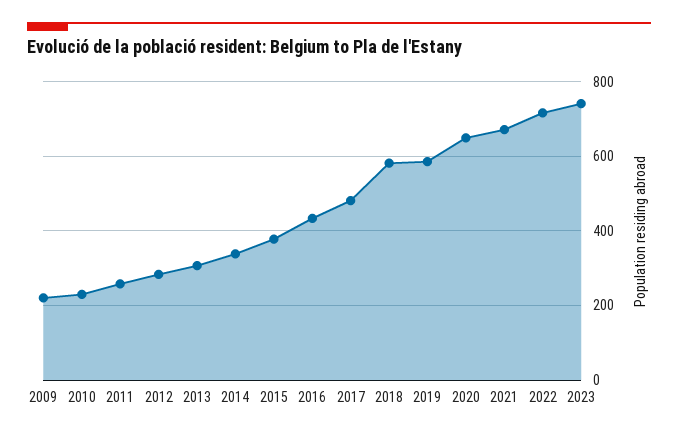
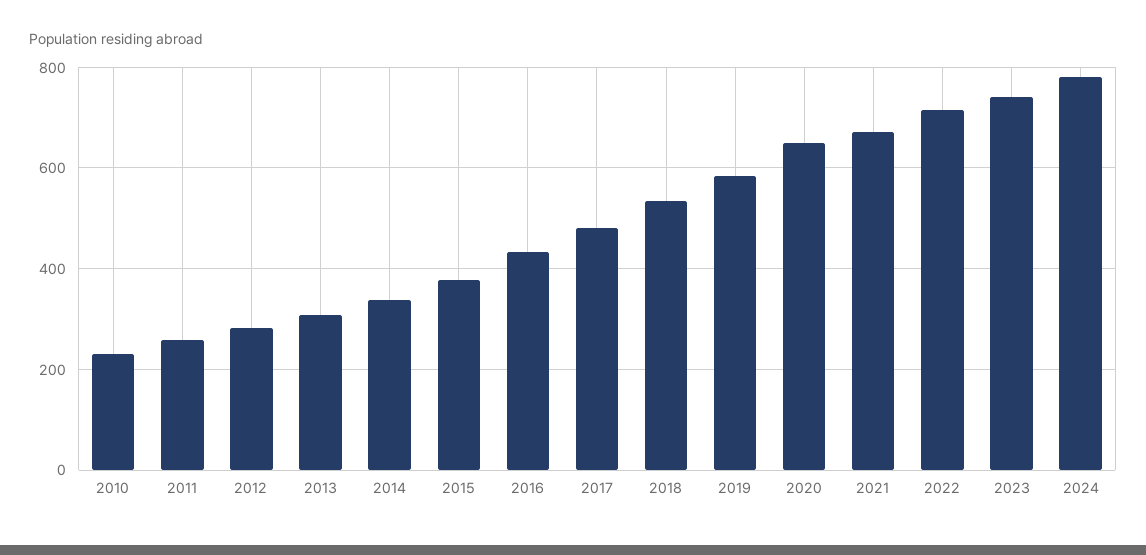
2009: 220 -> none
2018: 580 -> 540
2024: none -> 780

